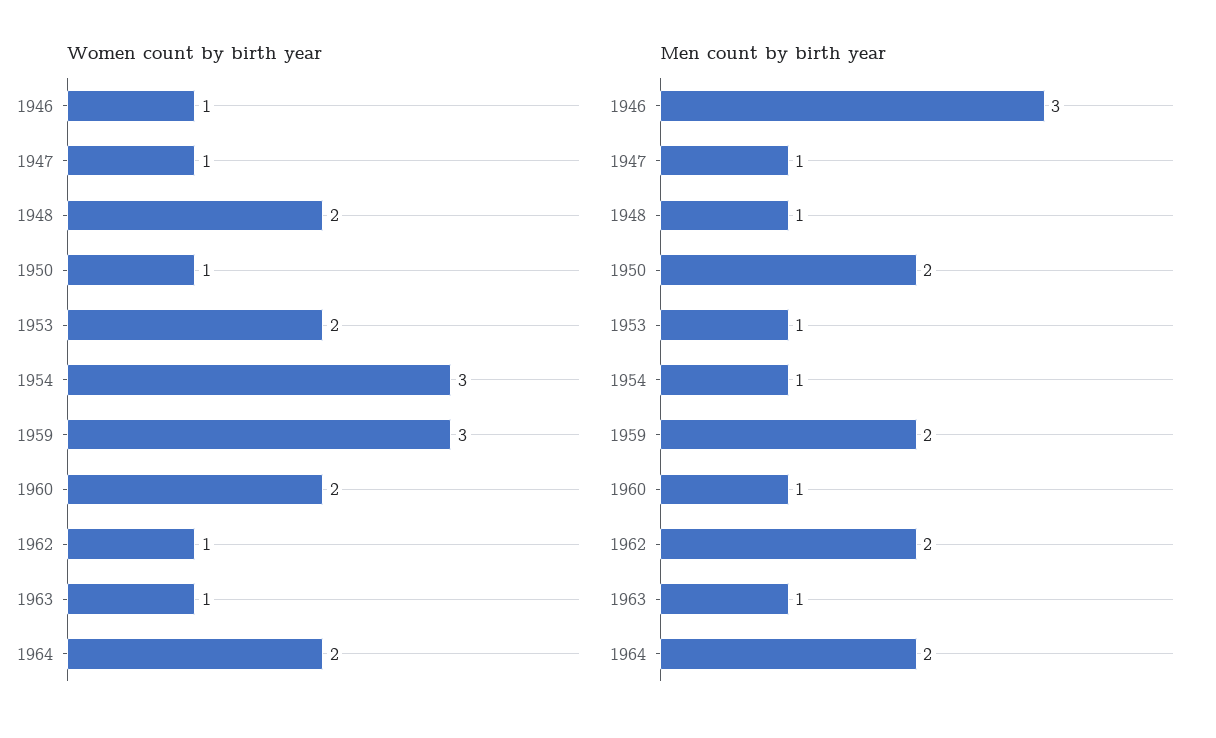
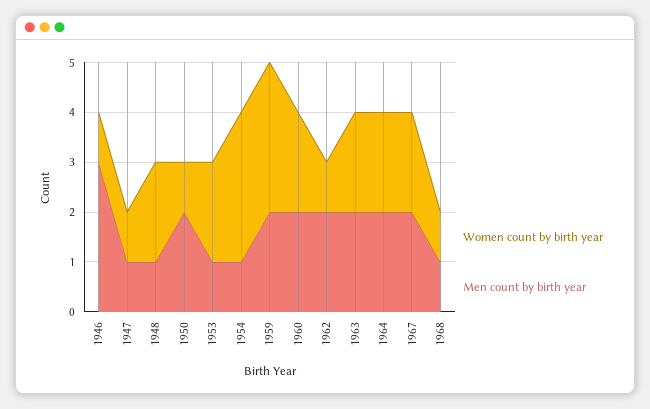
Women count by birth year, 1963: 1 -> 2
Men count by birth year, 1960: 1 -> 2
Men count by birth year, 1963: 1 -> 2
Women count by birth year, 1967: none -> 2
Men count by birth year, 1967: none -> 2
Women count by birth year, 1968: none -> 1
Men count by birth year, 1968: none -> 1

